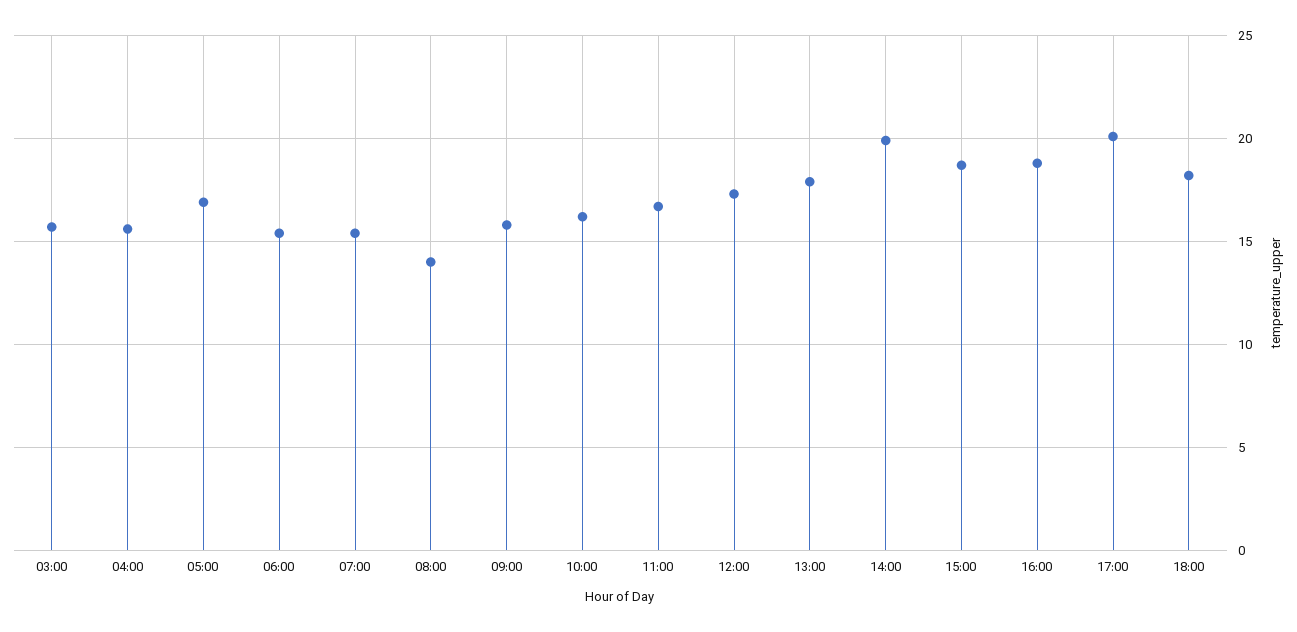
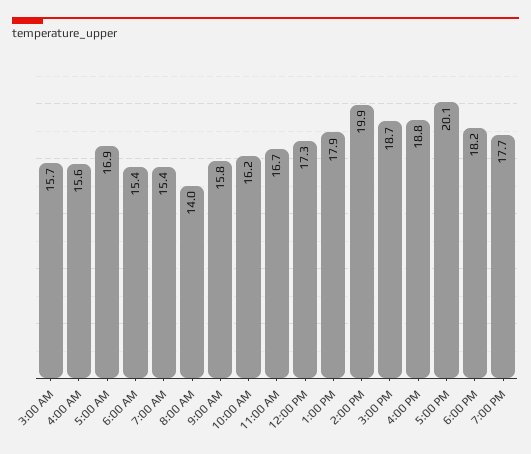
7:00 PM: none -> 17.7

